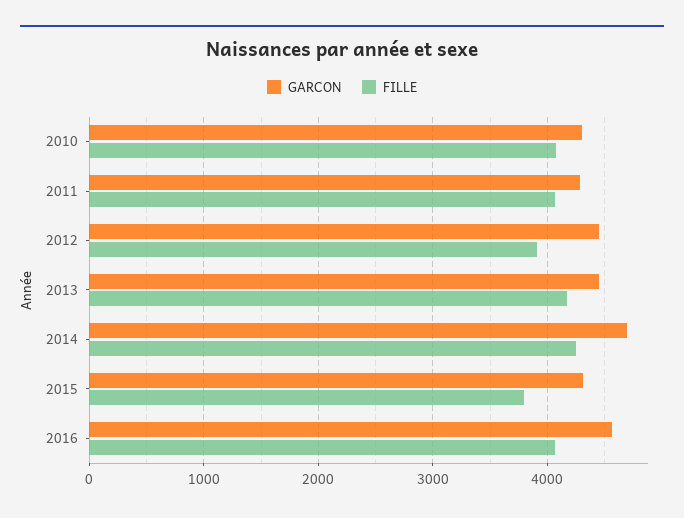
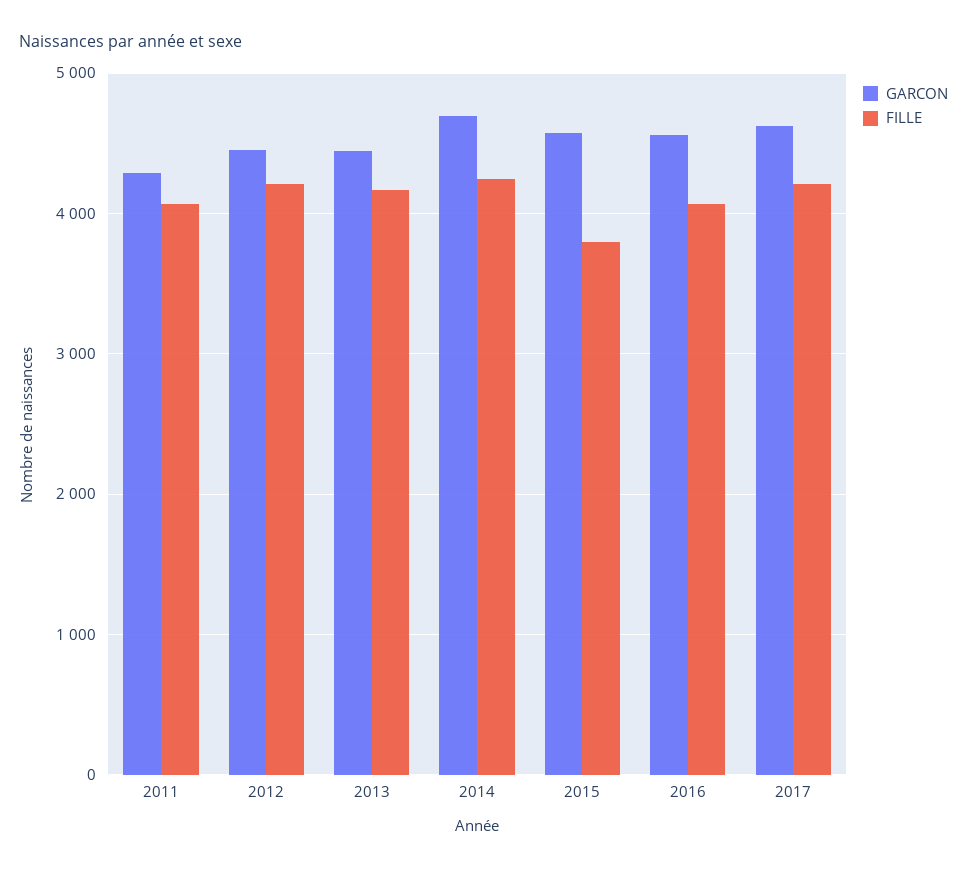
GARCON, 2010: 4300 -> none
FILLE, 2010: 4100 -> none
FILLE, 2012: 3900 -> 4200
GARCON, 2015: 4300 -> 4600
GARCON, 2017: none -> 4600
FILLE, 2017: none -> 4200

